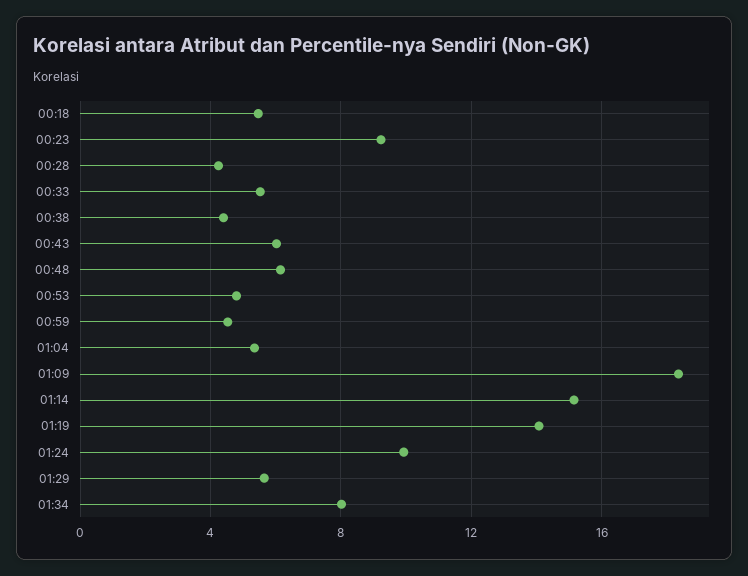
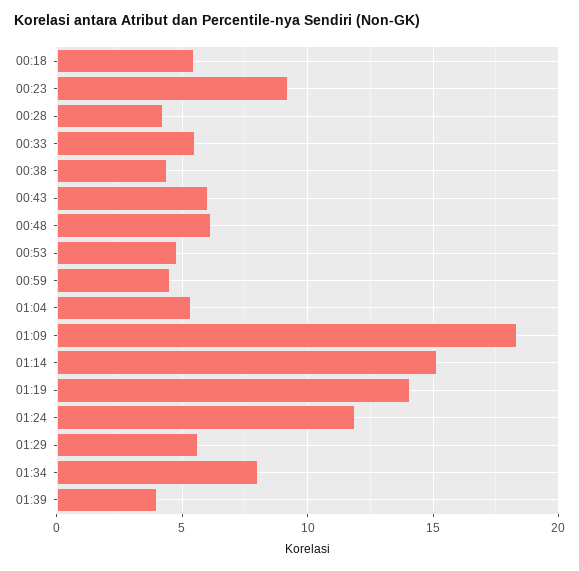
01:24: 10 -> 12
01:39: none -> 4

